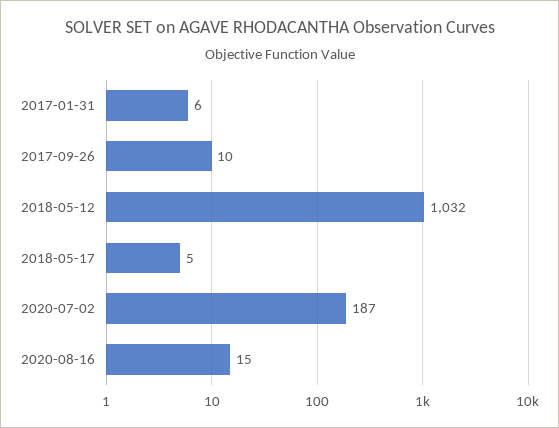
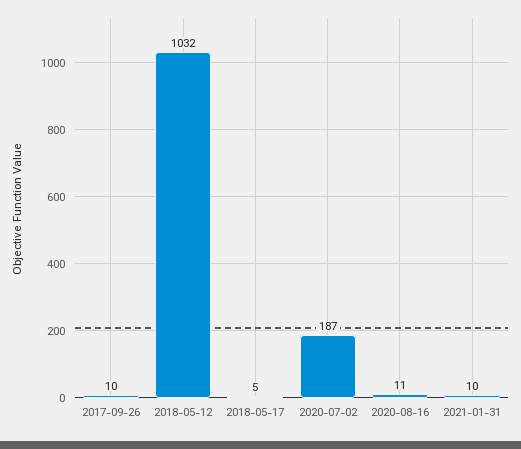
2017-01-31: 6 -> none
2020-08-16: 15 -> 11
2021-01-31: none -> 10

